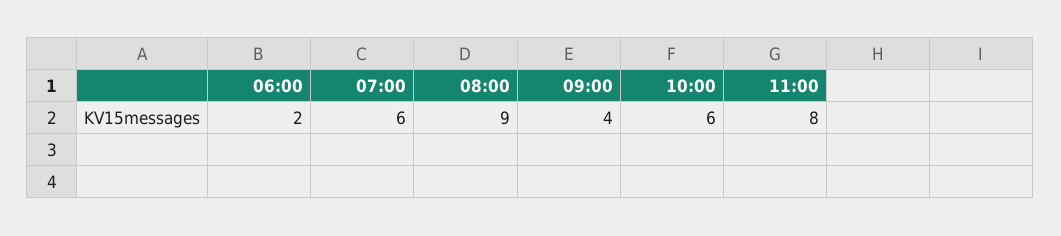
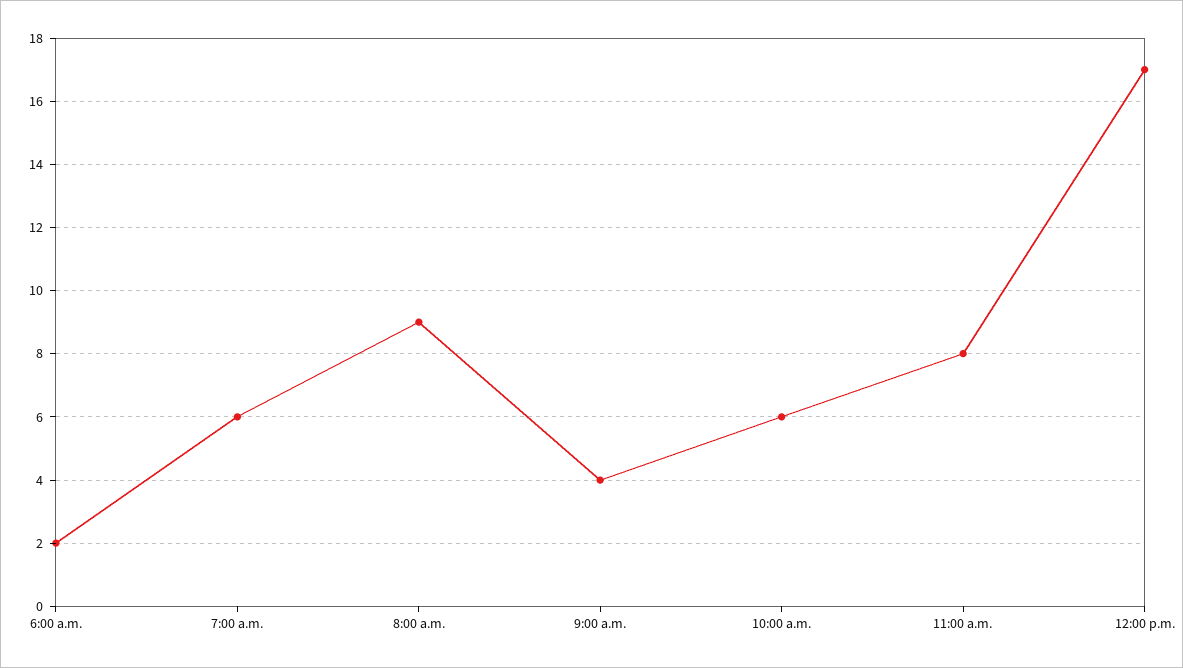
12:00 p.m.: none -> 17

